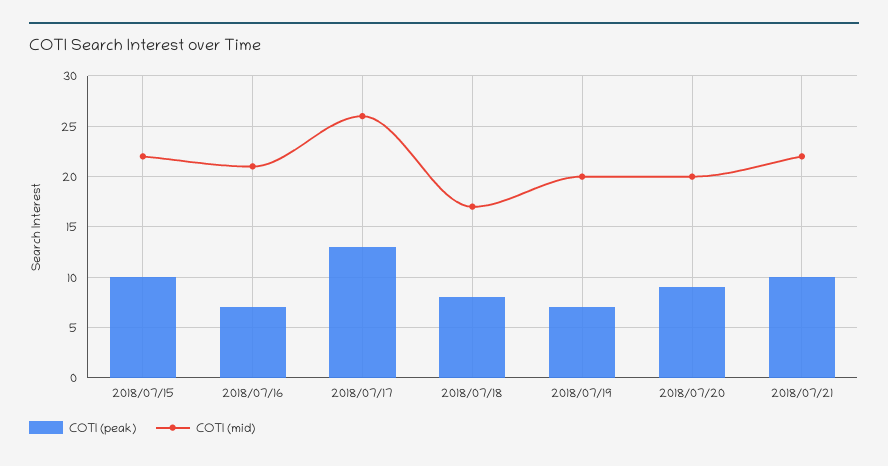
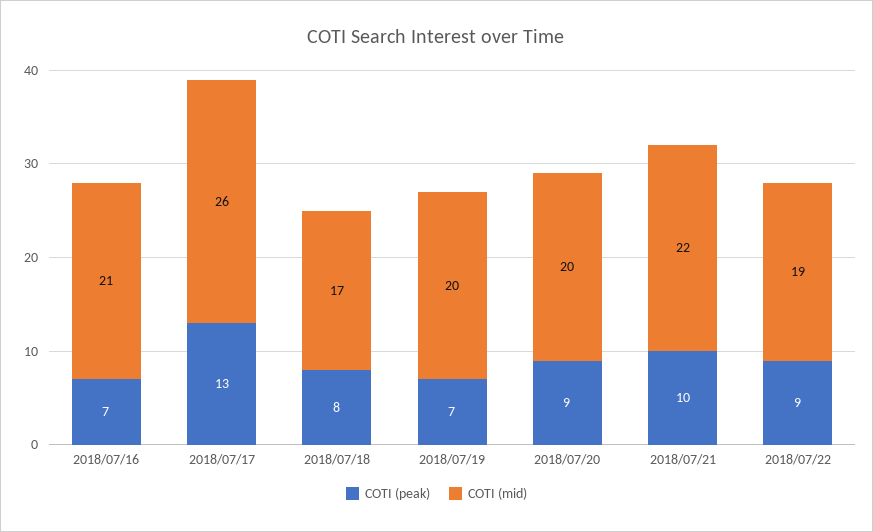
COTI (peak), 2018/07/15: 10 -> none
COTI (mid), 2018/07/15: 22 -> none
COTI (peak), 2018/07/22: none -> 9
COTI (mid), 2018/07/22: none -> 19

